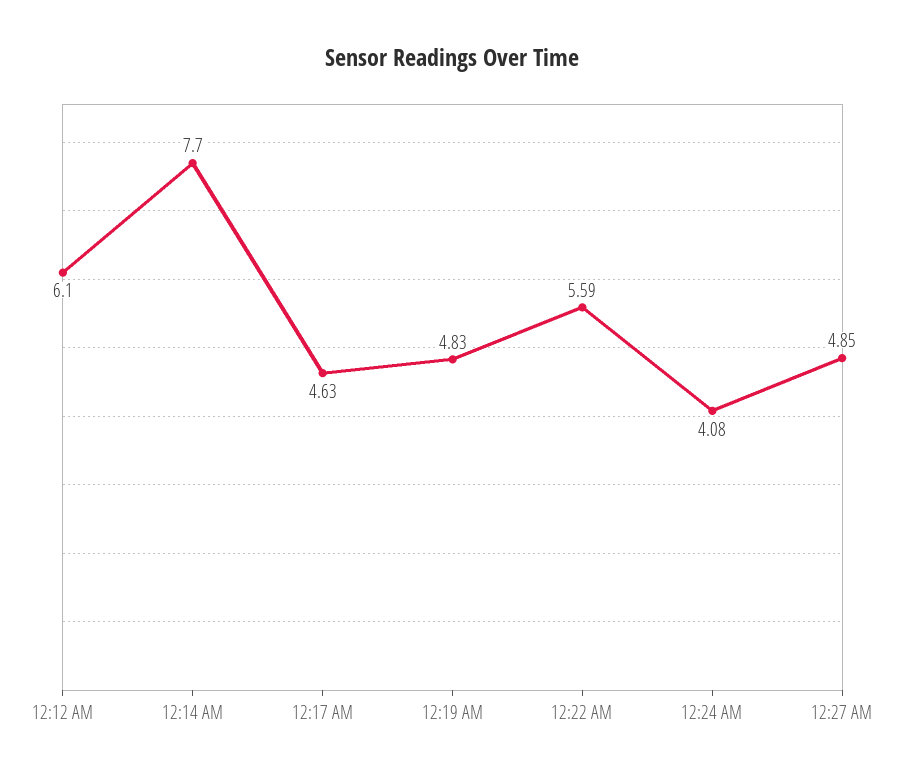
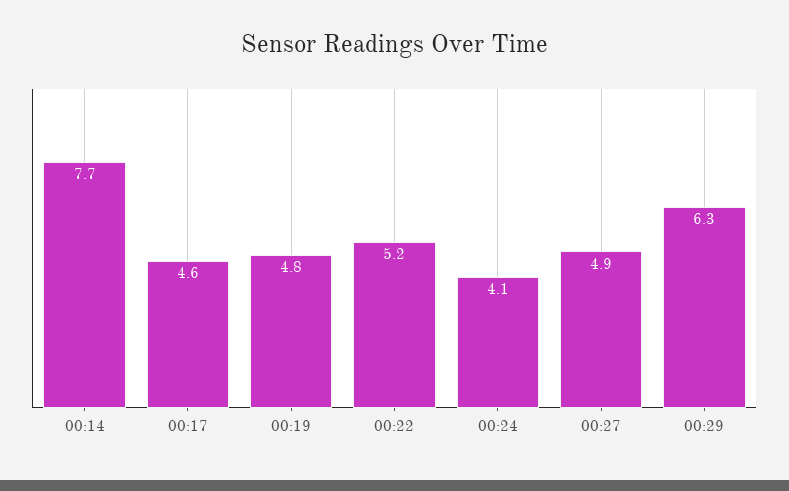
12:12 AM: 6.1 -> none
12:22 AM: 5.59 -> 5.2
00:29: none -> 6.3

